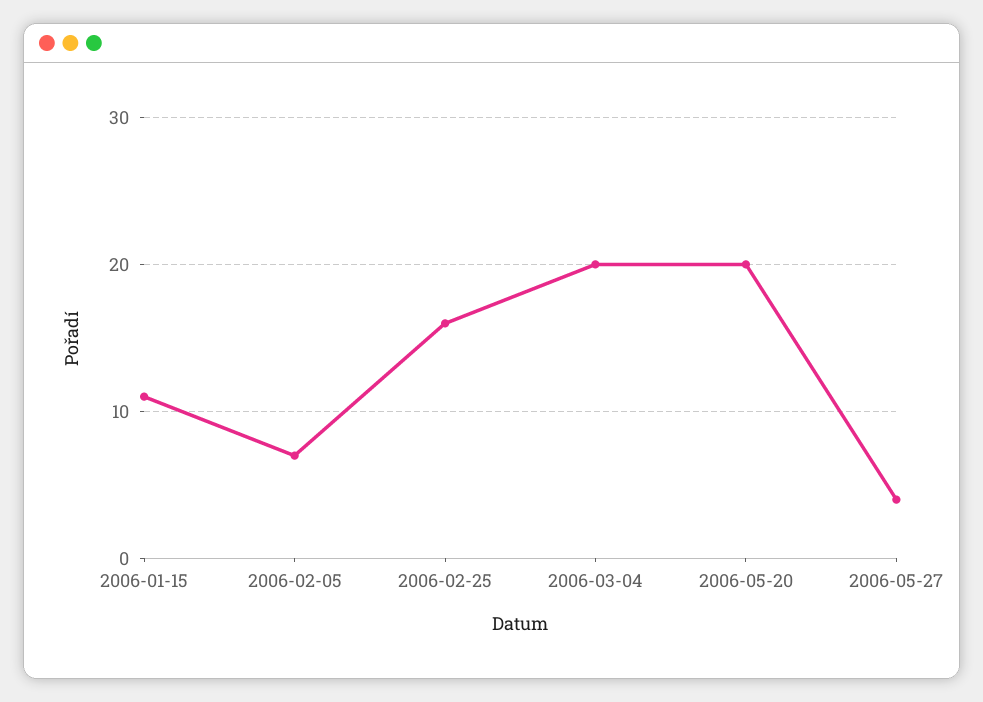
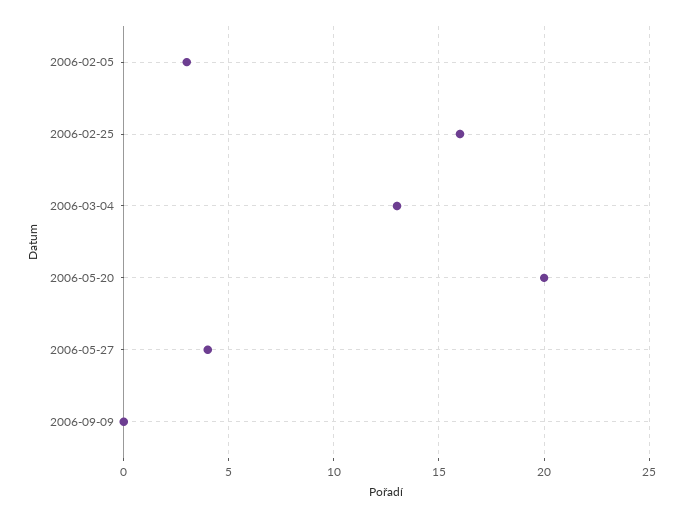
2006-01-15: 11 -> none
2006-02-05: 7 -> 3
2006-03-04: 20 -> 13
2006-09-09: none -> 0

